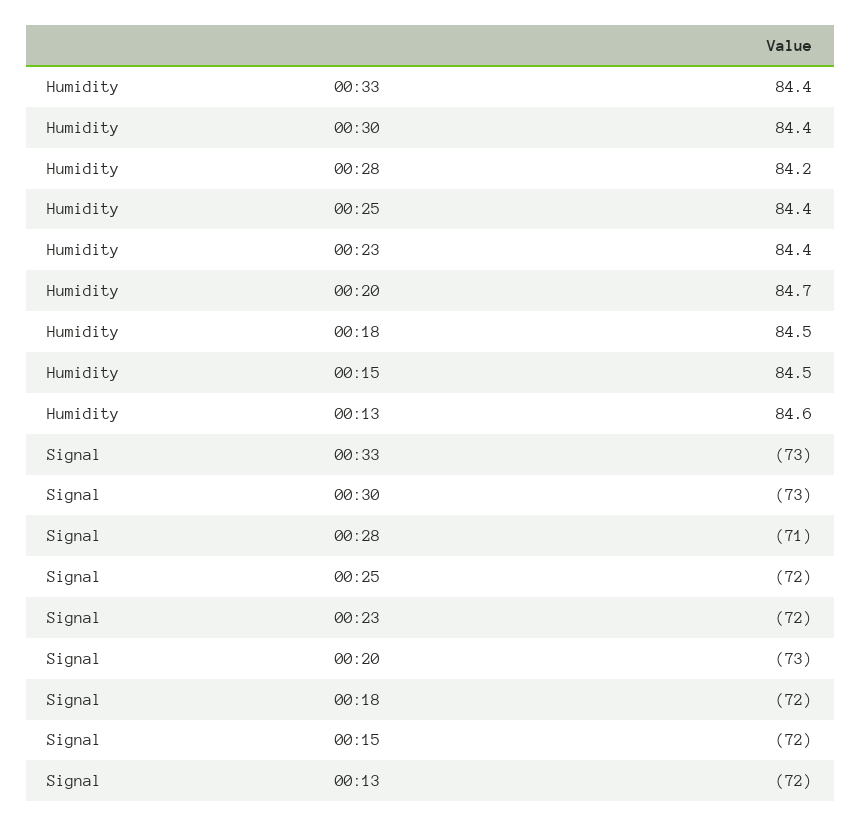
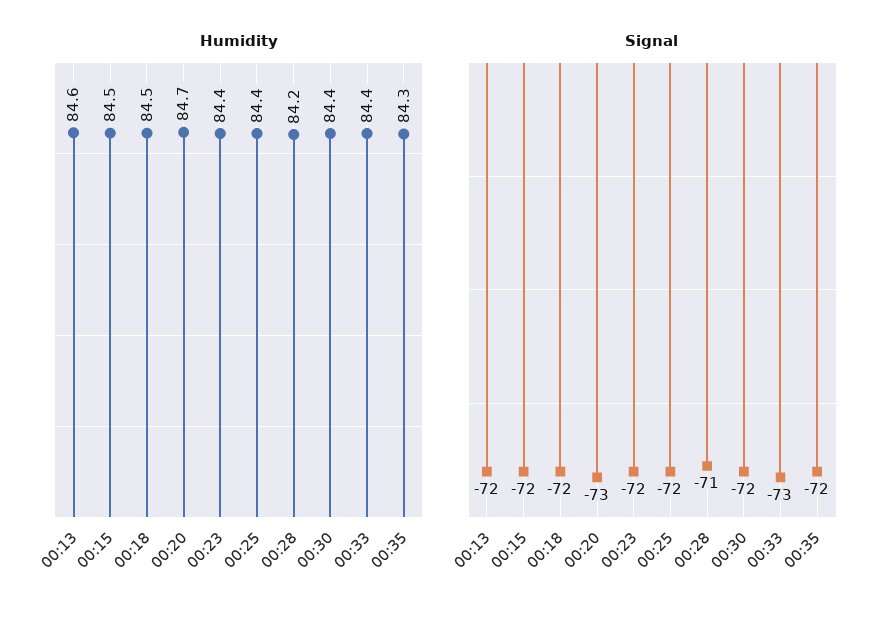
Signal, 00:30: -73 -> -72
Humidity, 00:35: none -> 84.3
Signal, 00:35: none -> -72

